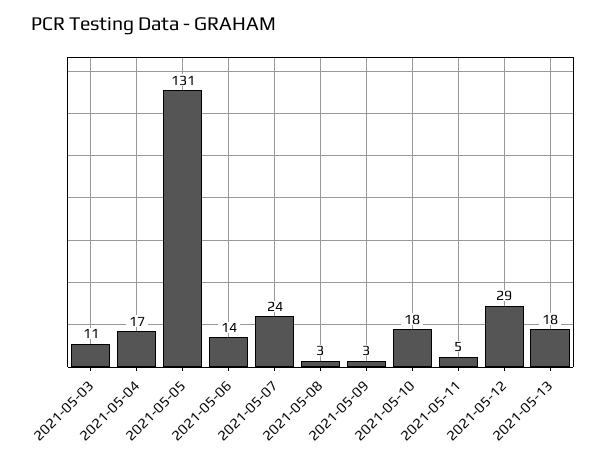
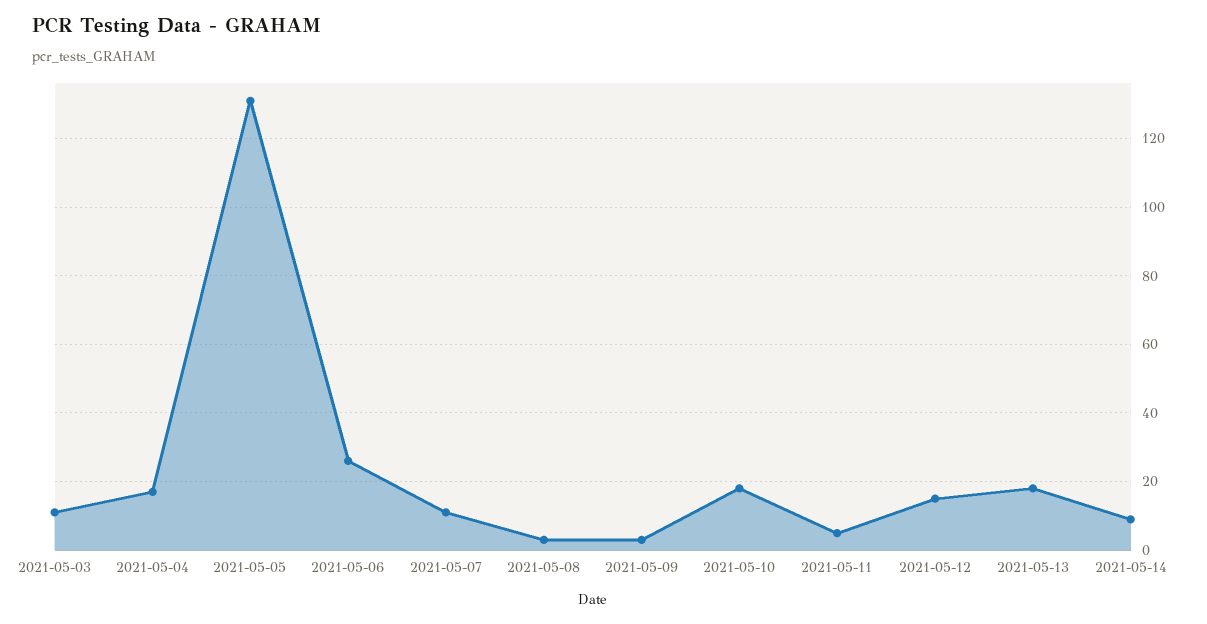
2021-05-06: 14 -> 25
2021-05-07: 24 -> 10
2021-05-12: 29 -> 15
2021-05-14: none -> 10

